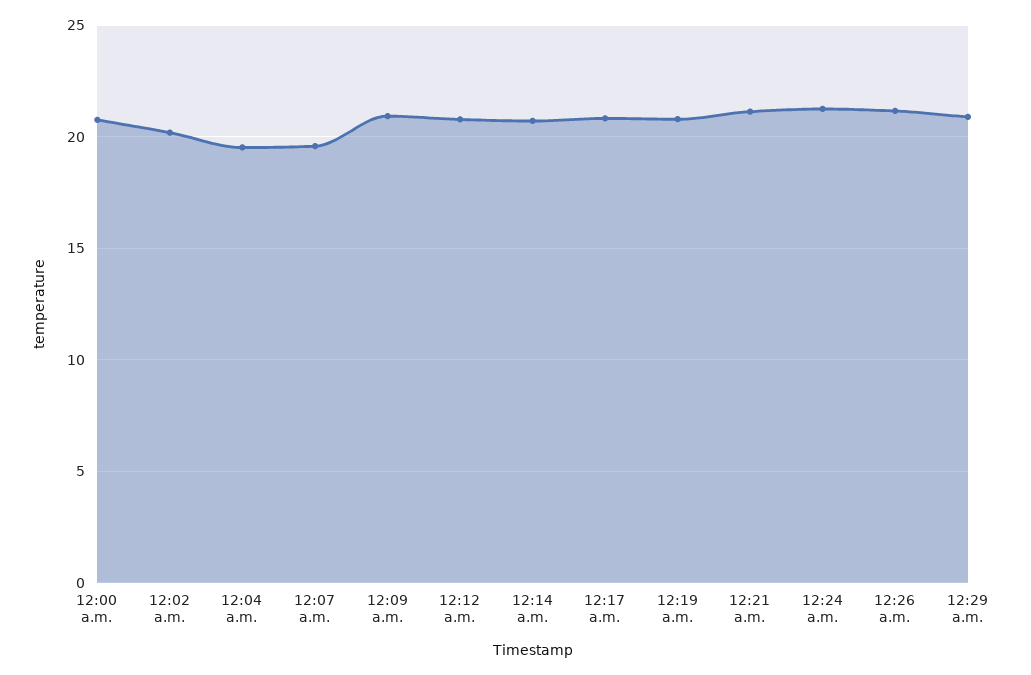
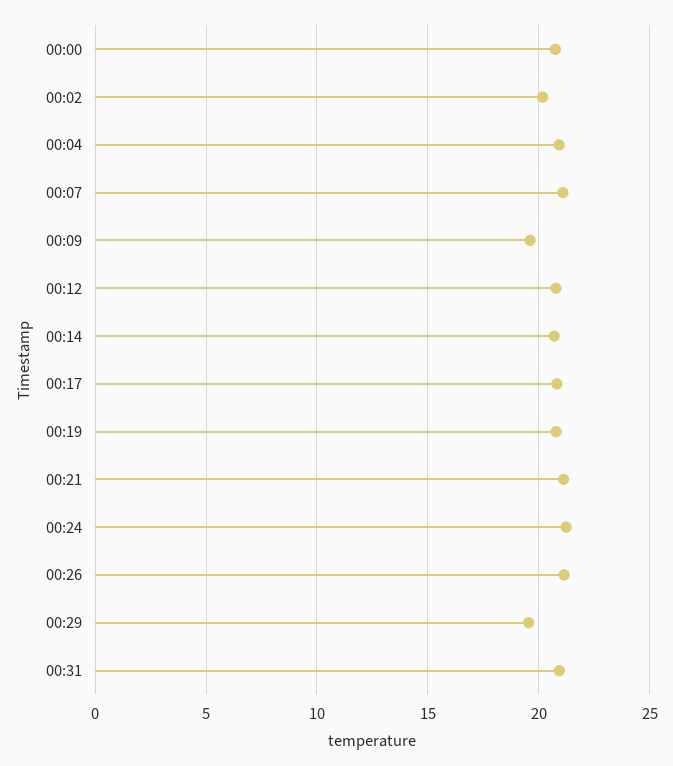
12:04 a.m.: 19.5 -> 21
12:07 a.m.: 19.5 -> 21
12:09 a.m.: 21 -> 19.5
12:29 a.m.: 21 -> 19.5
00:31: none -> 21

